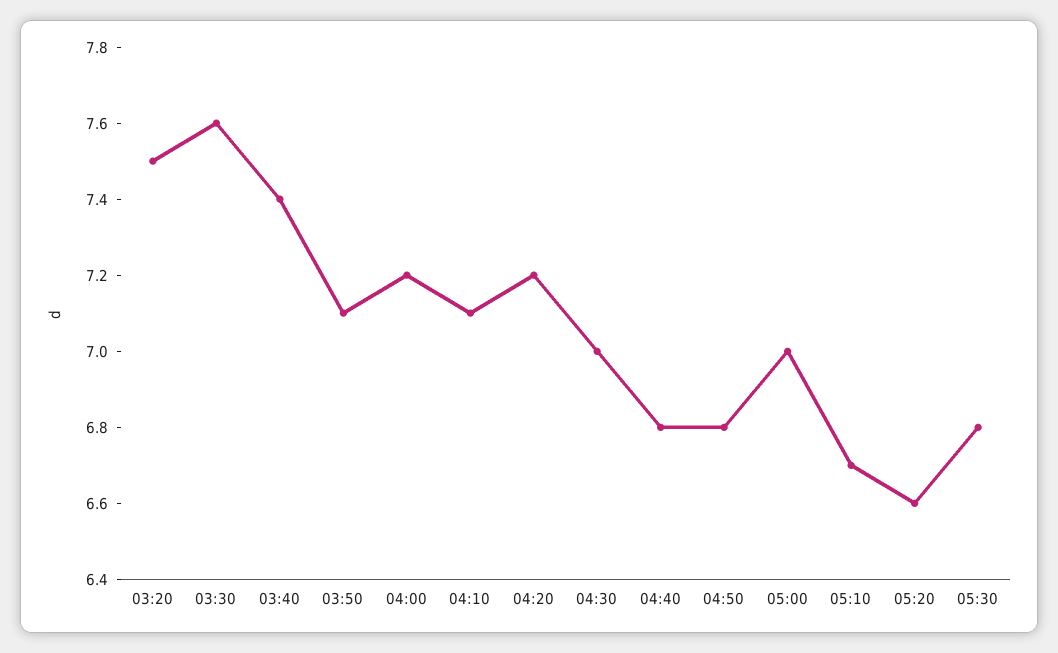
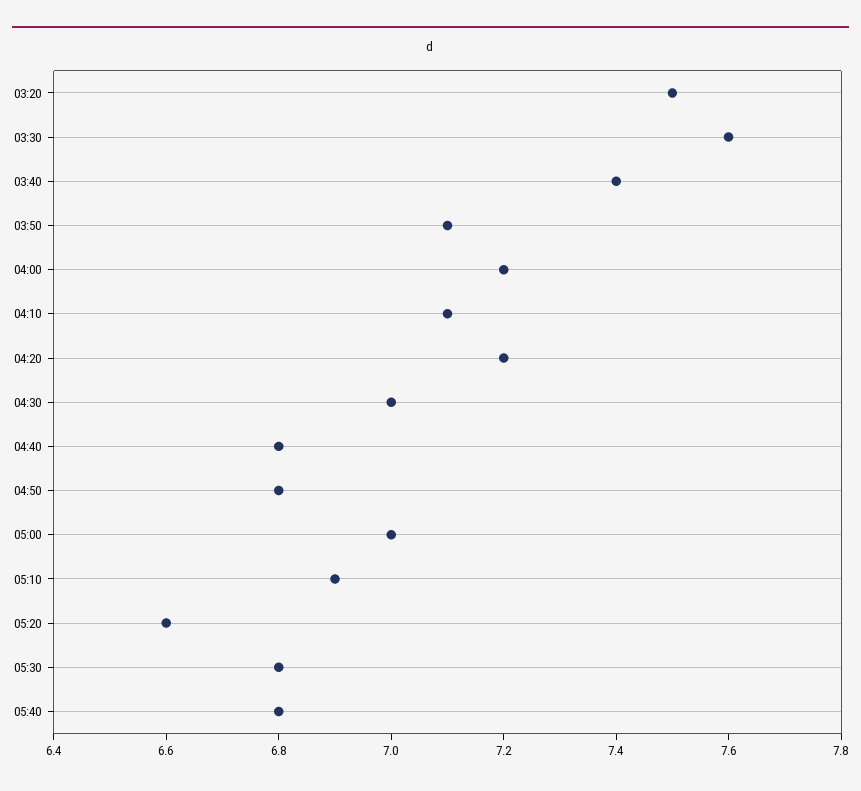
05:10: 6.7 -> 6.9
05:40: none -> 6.8

